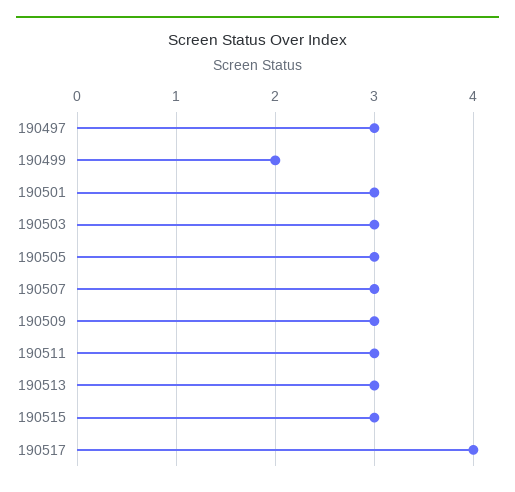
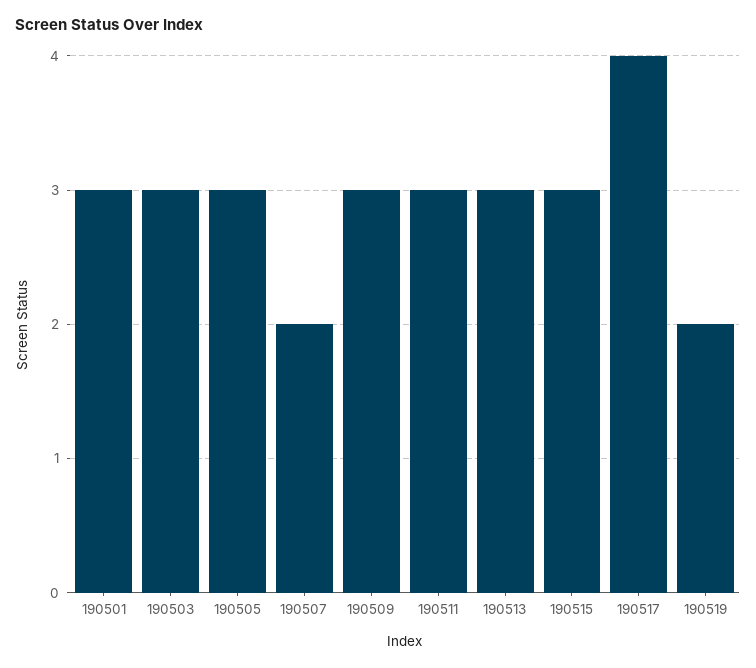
190497: 3 -> none
190499: 2 -> none
190507: 3 -> 2
190519: none -> 2

